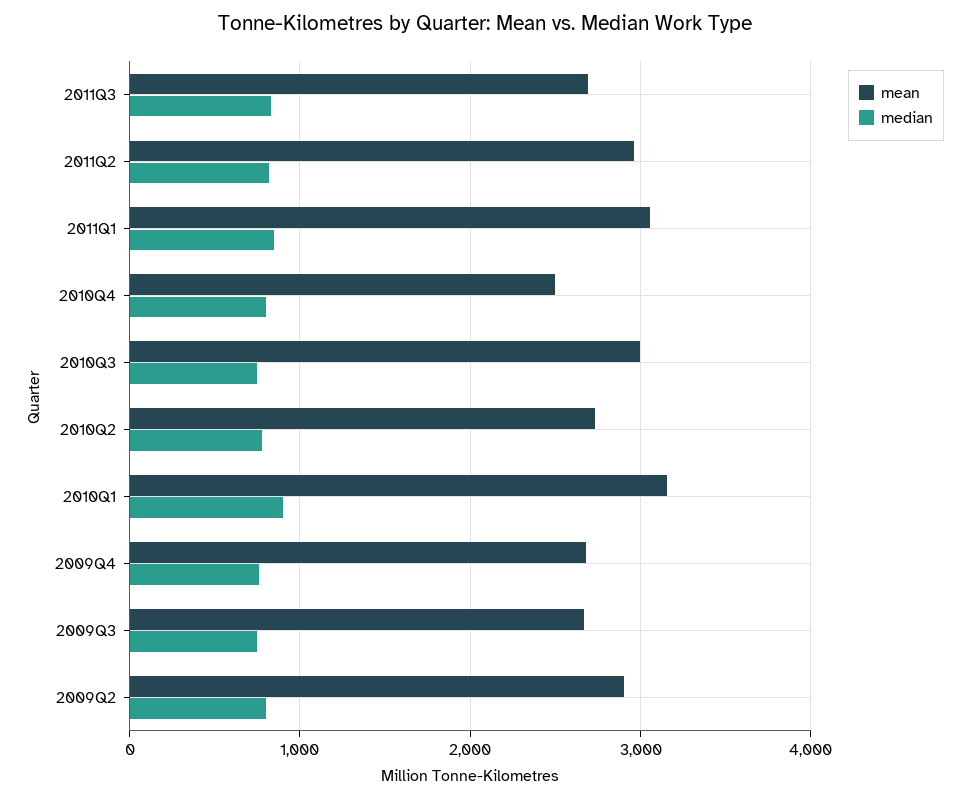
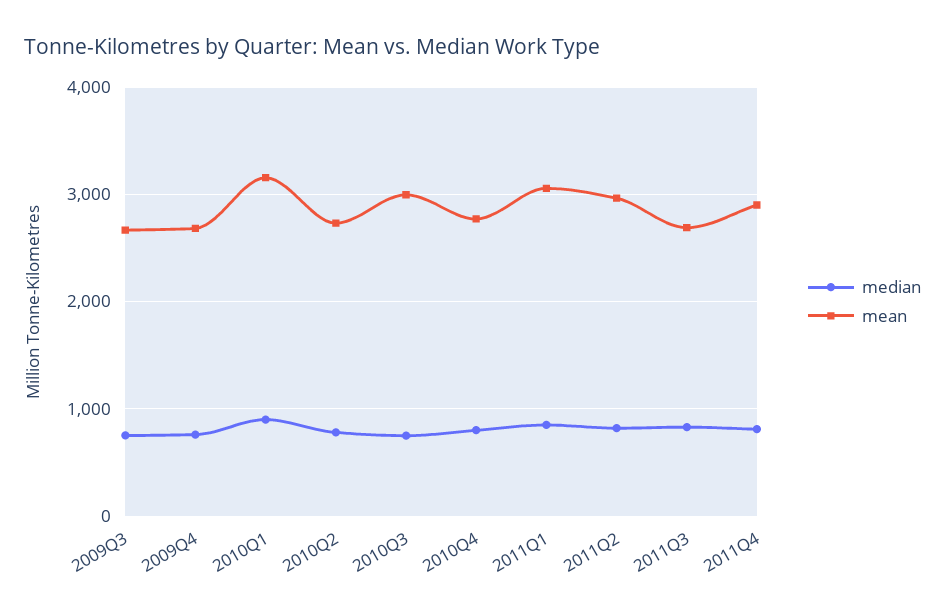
mean, 2010Q4: 2500 -> 2800
mean, 2009Q2: 2900 -> none
median, 2009Q2: 800 -> none
median, 2011Q4: none -> 800
mean, 2011Q4: none -> 2900

